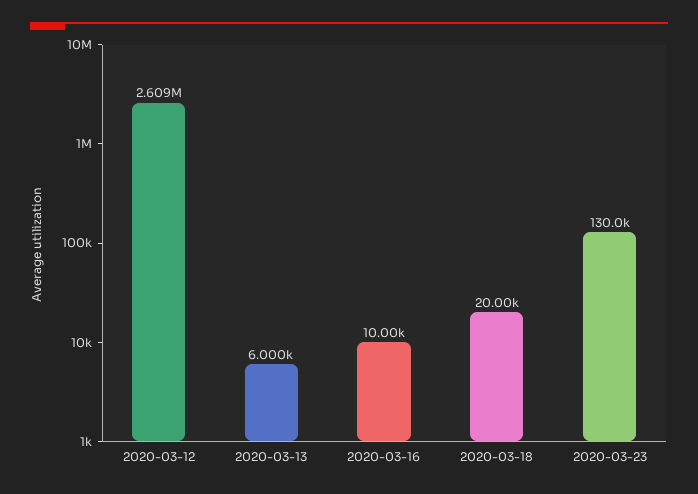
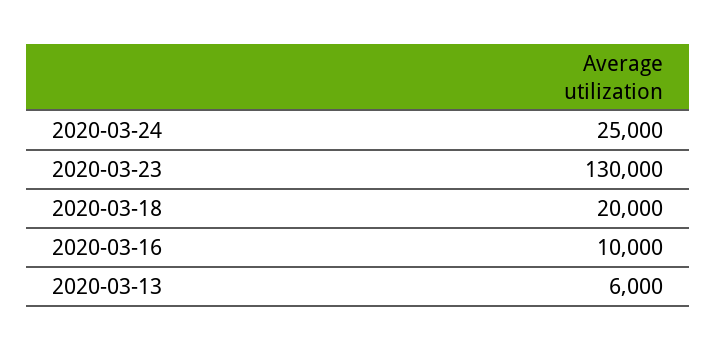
2020-03-12: 2609000 -> none
2020-03-24: none -> 25000

